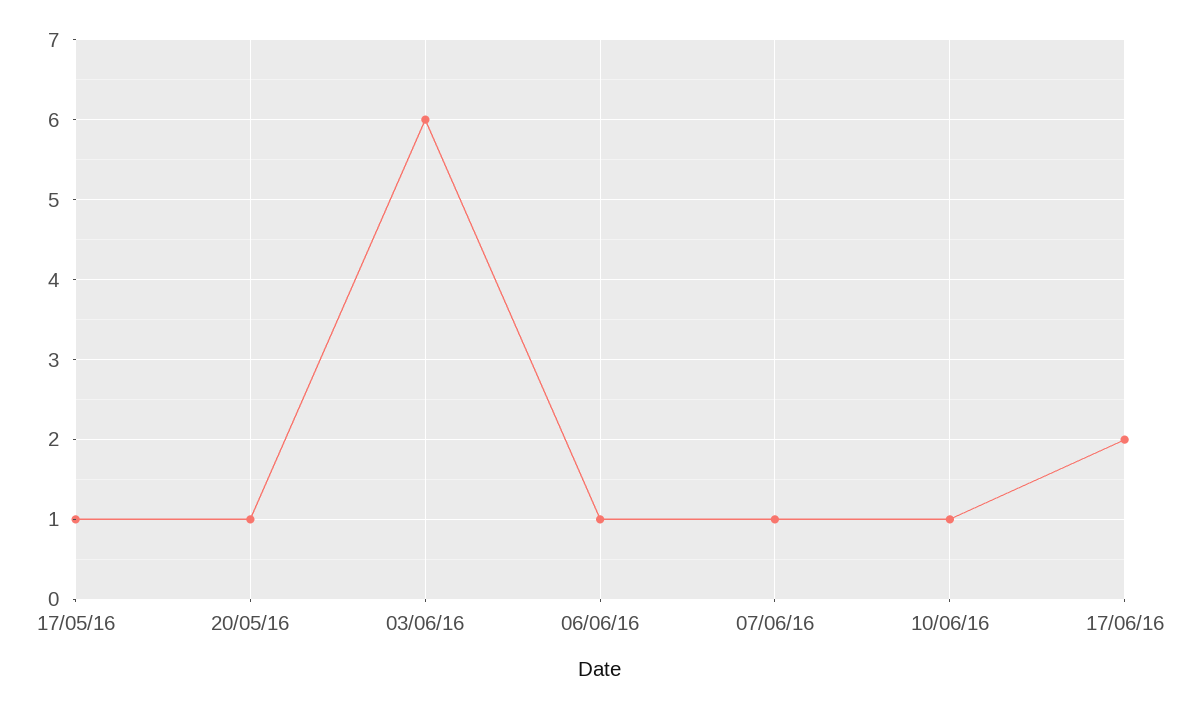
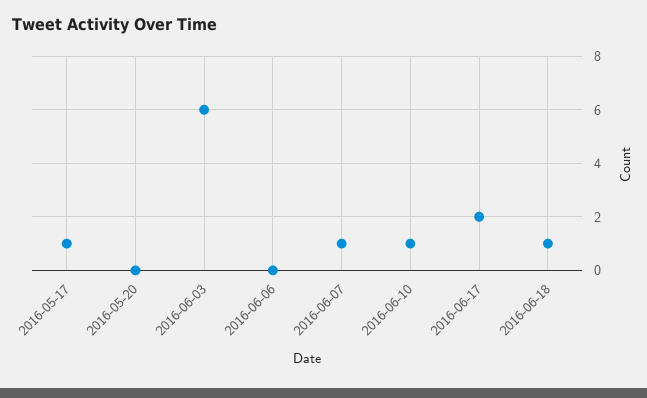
20/05/16: 1 -> 0
06/06/16: 1 -> 0
2016-06-18: none -> 1

